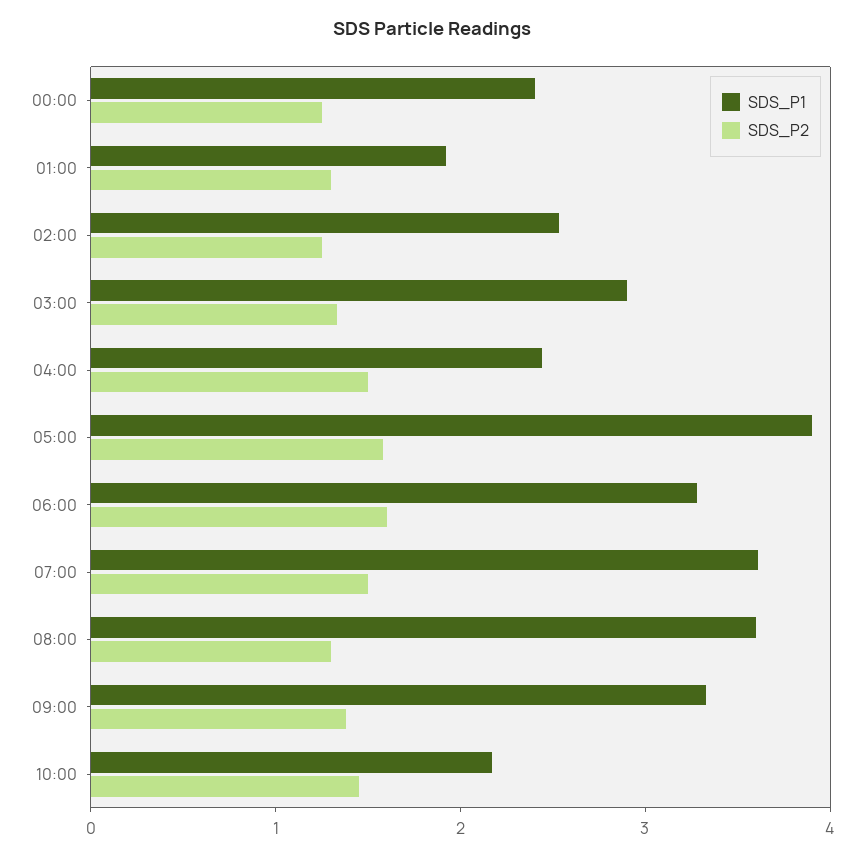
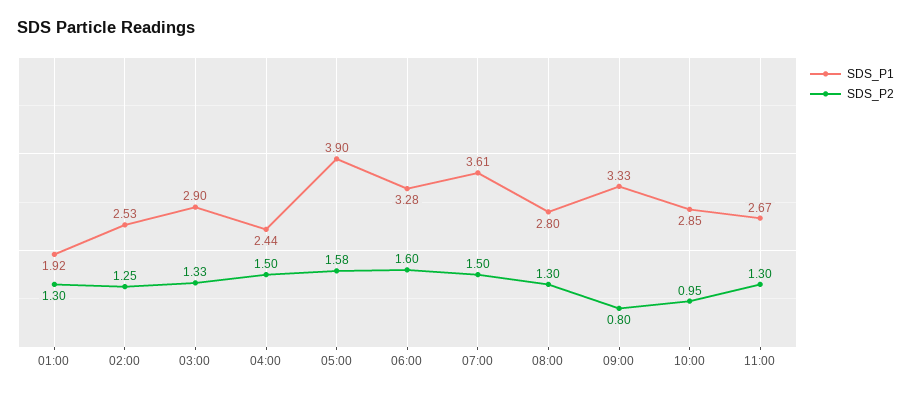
SDS_P1, 00:00: 2.4 -> none
SDS_P2, 00:00: 1.2 -> none
SDS_P1, 08:00: 3.6 -> 2.8
SDS_P2, 09:00: 1.4 -> 0.8
SDS_P1, 10:00: 2.2 -> 2.85
SDS_P2, 10:00: 1.4 -> 0.95
SDS_P1, 11:00: none -> 2.67
SDS_P2, 11:00: none -> 1.3

